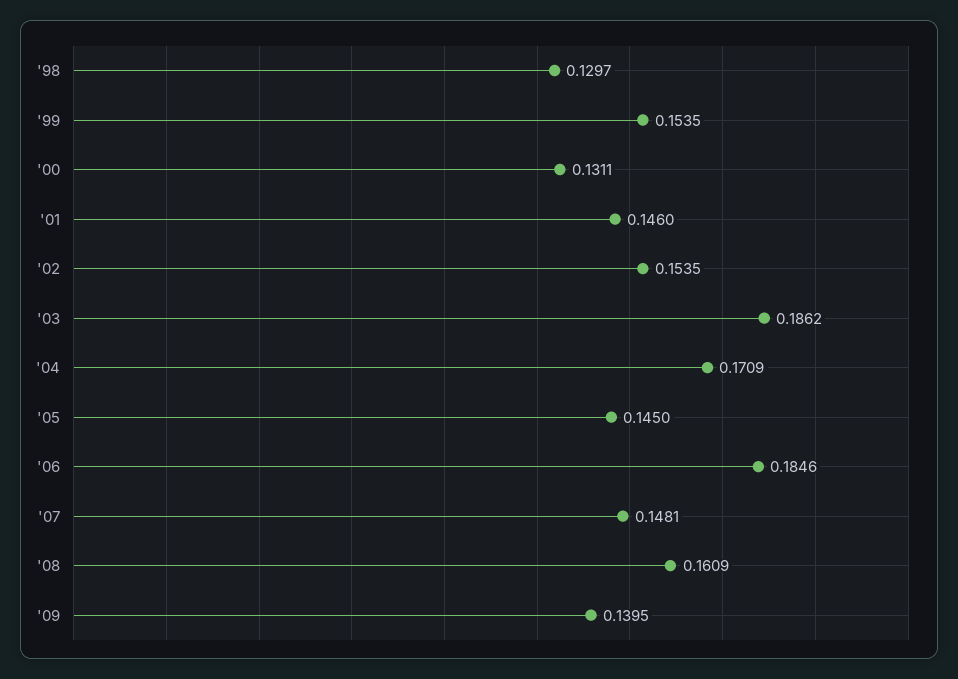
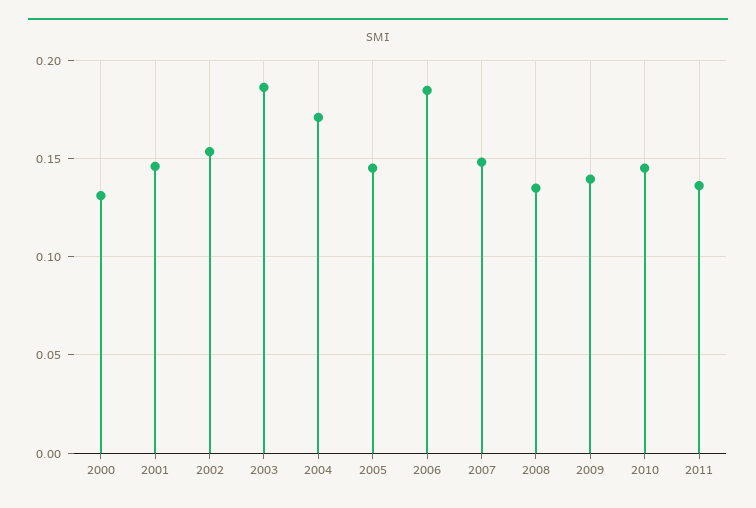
'98: 0.1297 -> none
'99: 0.1535 -> none
'08: 0.1609 -> 0.135
2010: none -> 0.145
2011: none -> 0.135

